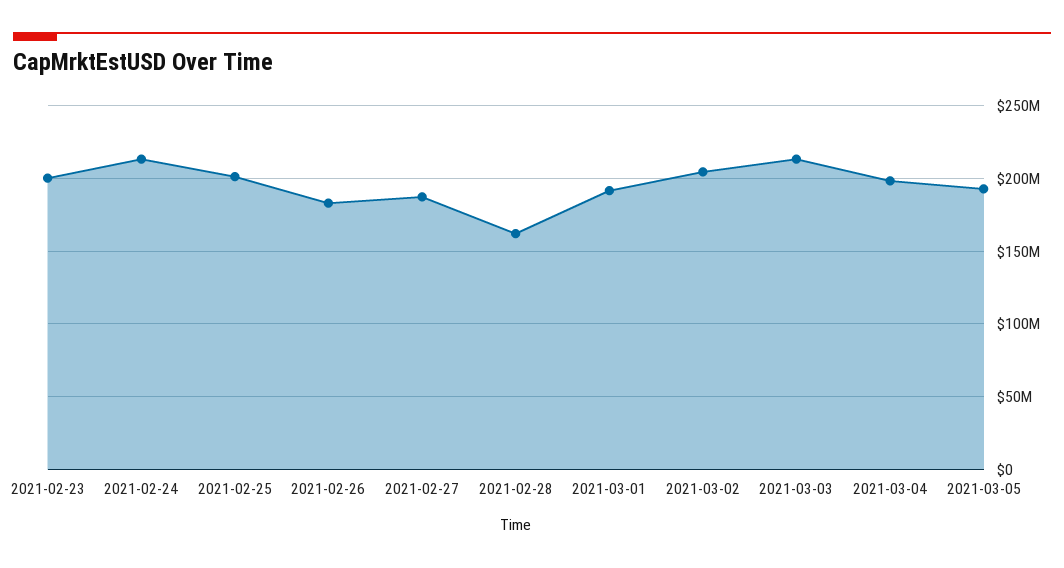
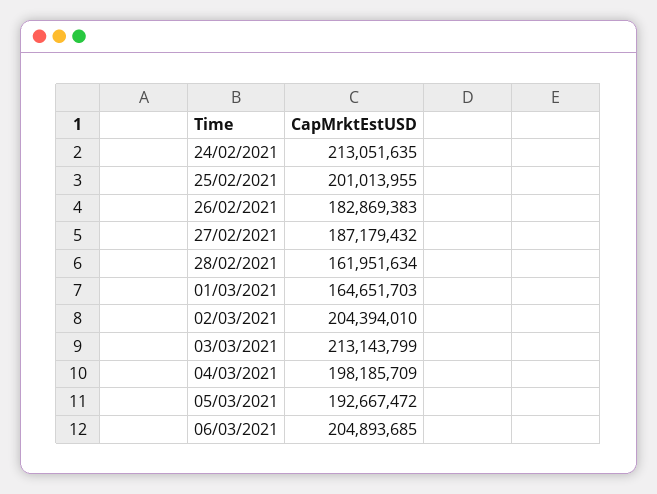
2021-02-23: 200000000 -> none
2021-03-01: 190000000 -> 164651703
06/03/2021: none -> 204893685

